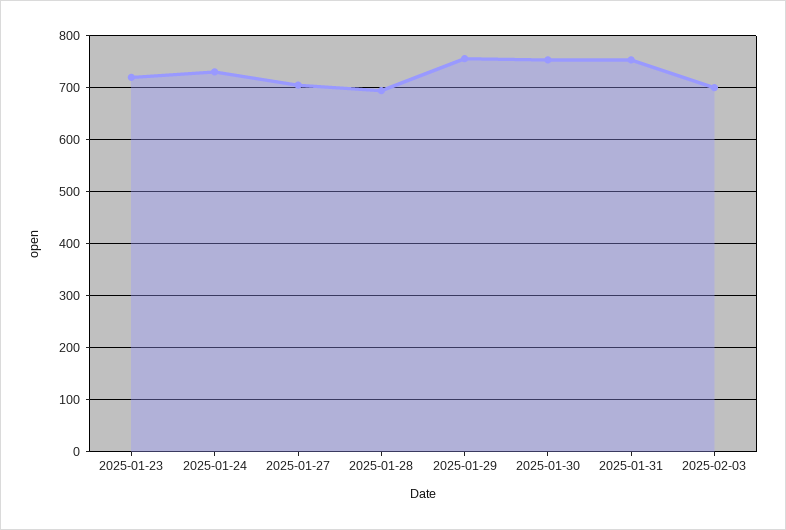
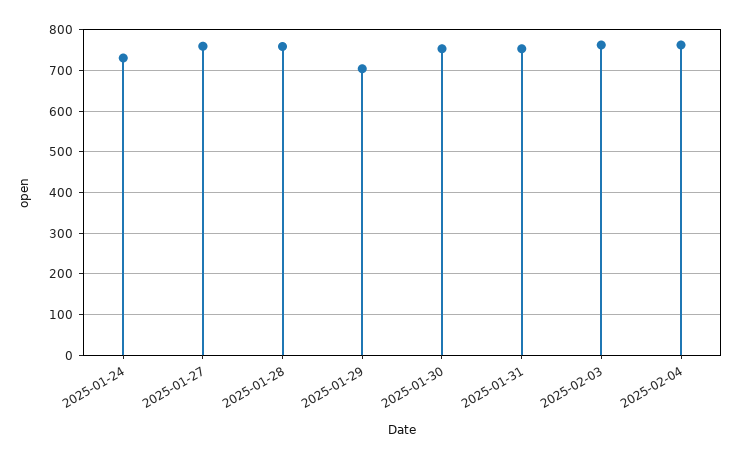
2025-01-23: 720 -> none
2025-01-27: 700 -> 760
2025-01-28: 700 -> 760
2025-01-29: 760 -> 700
2025-02-03: 700 -> 760
2025-02-04: none -> 760

